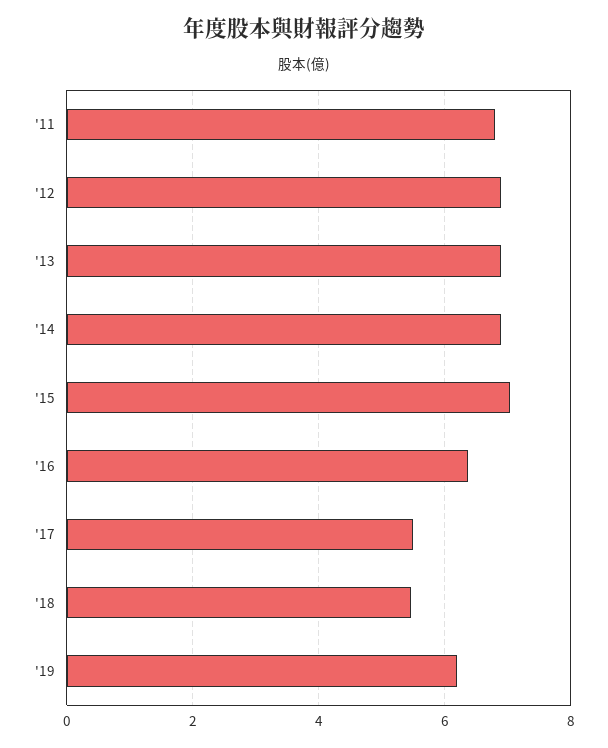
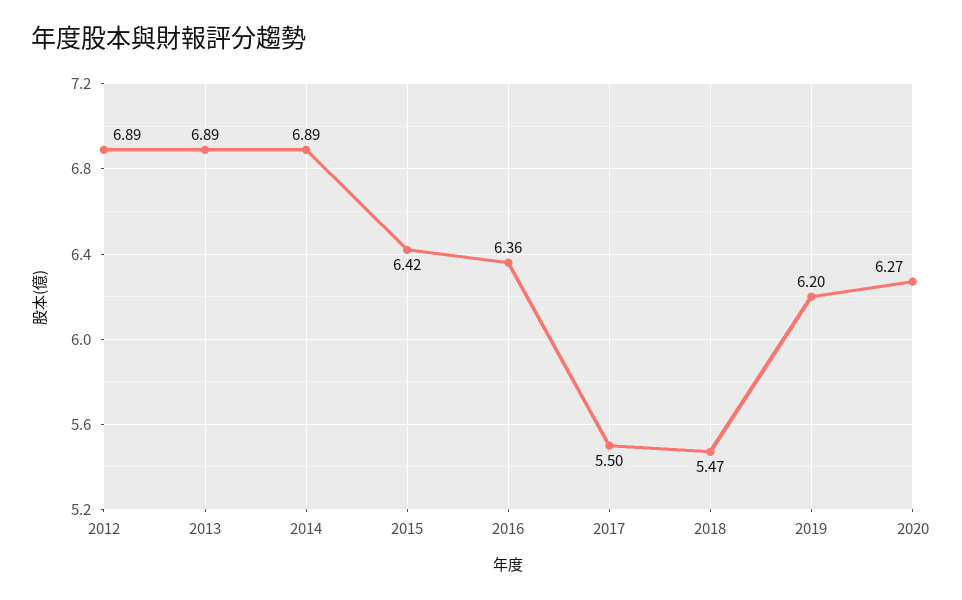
'11: 6.8 -> none
'15: 7 -> 6.42
2020: none -> 6.27

